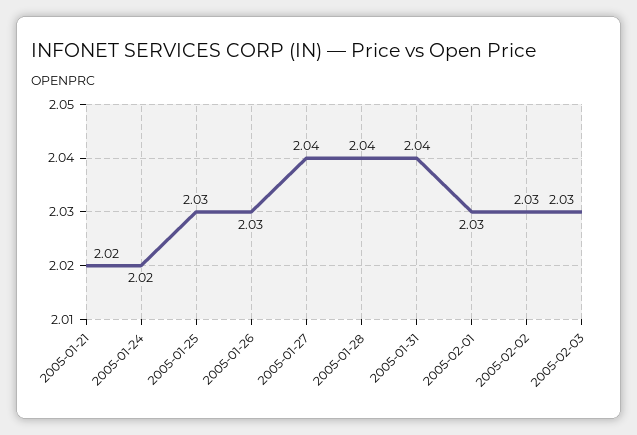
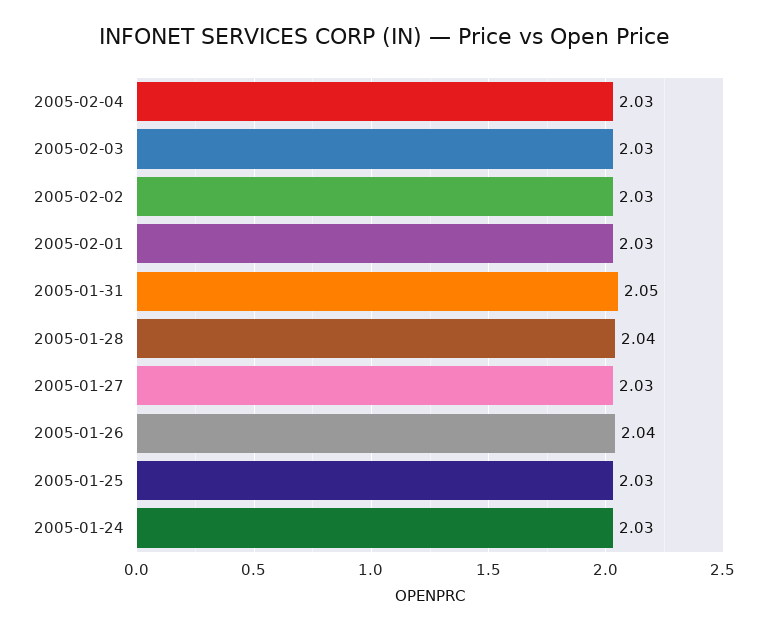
2005-01-21: 2.02 -> none
2005-01-24: 2.02 -> 2.03
2005-01-26: 2.03 -> 2.04
2005-01-27: 2.04 -> 2.03
2005-01-31: 2.04 -> 2.05
2005-02-04: none -> 2.03

